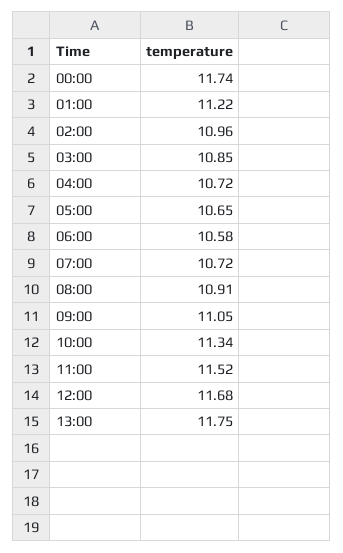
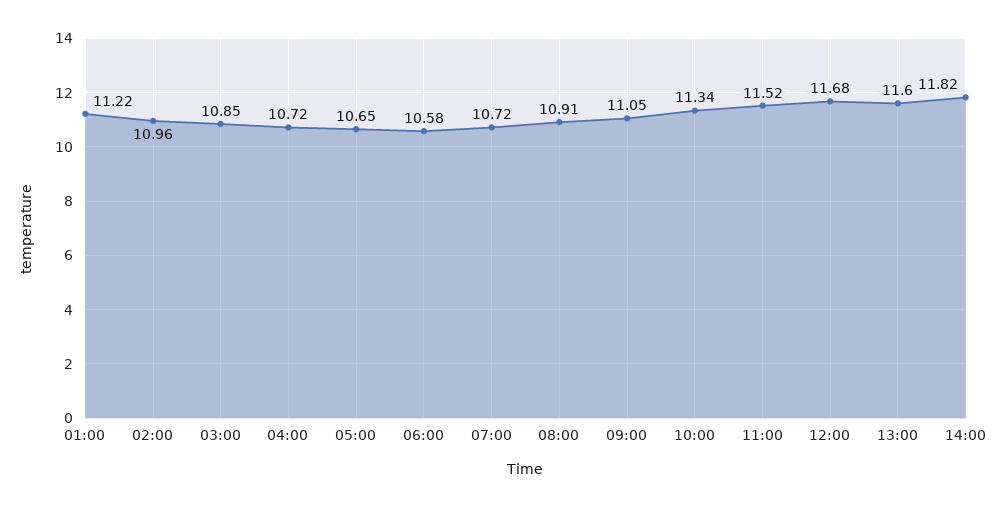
00:00: 11.74 -> none
13:00: 11.75 -> 11.6
14:00: none -> 11.82

